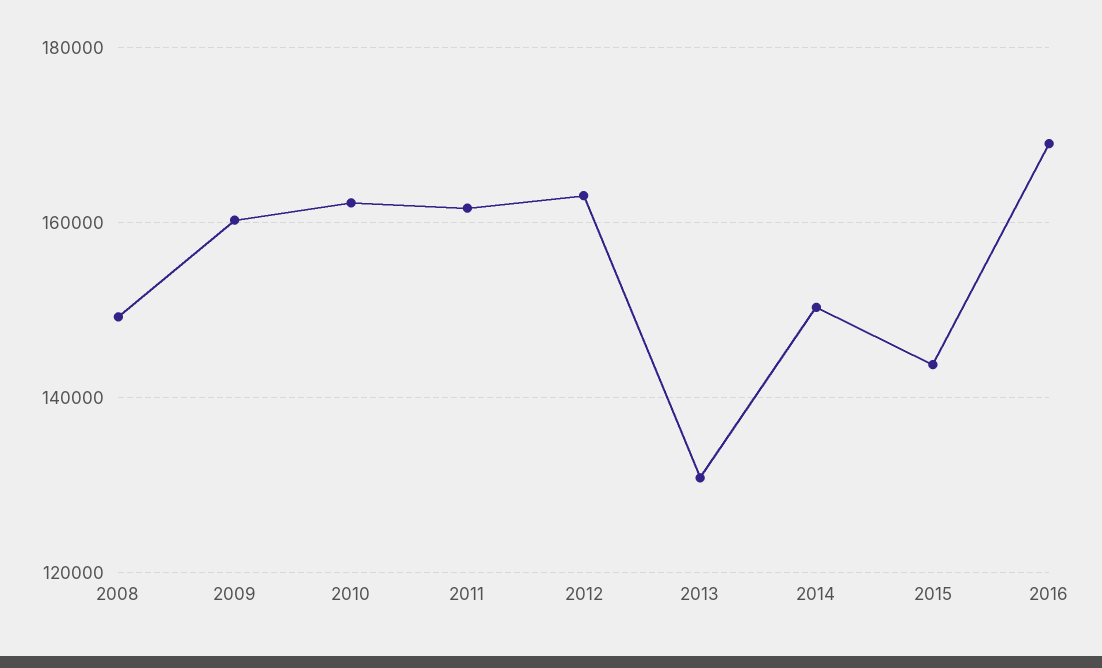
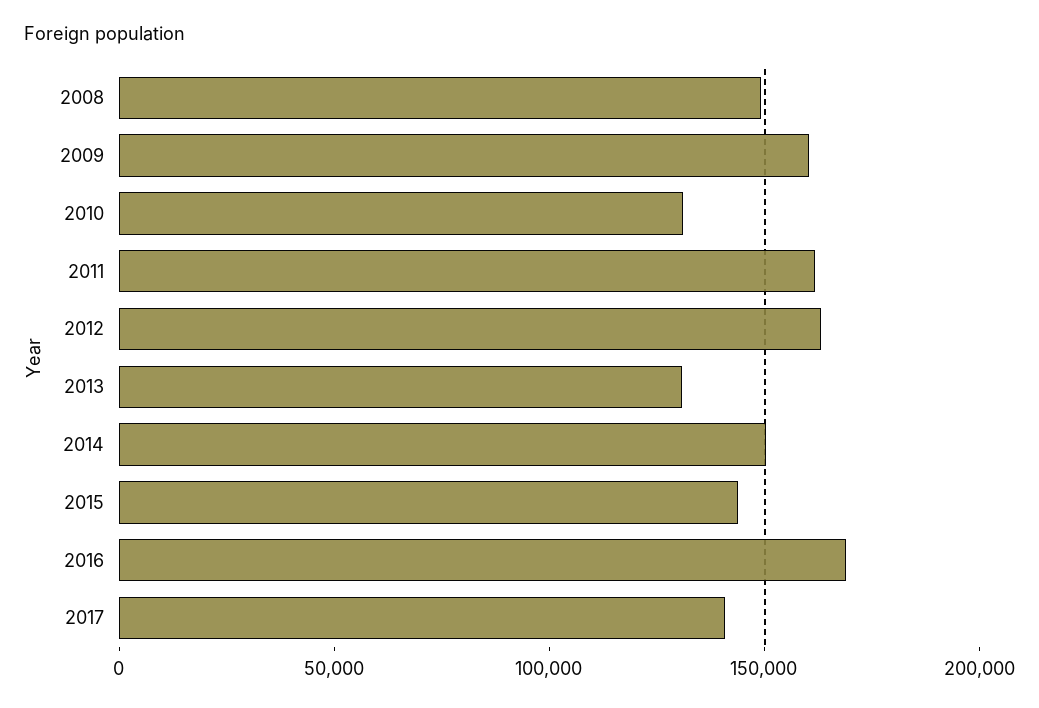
2010: 162000 -> 130000
2017: none -> 140000

